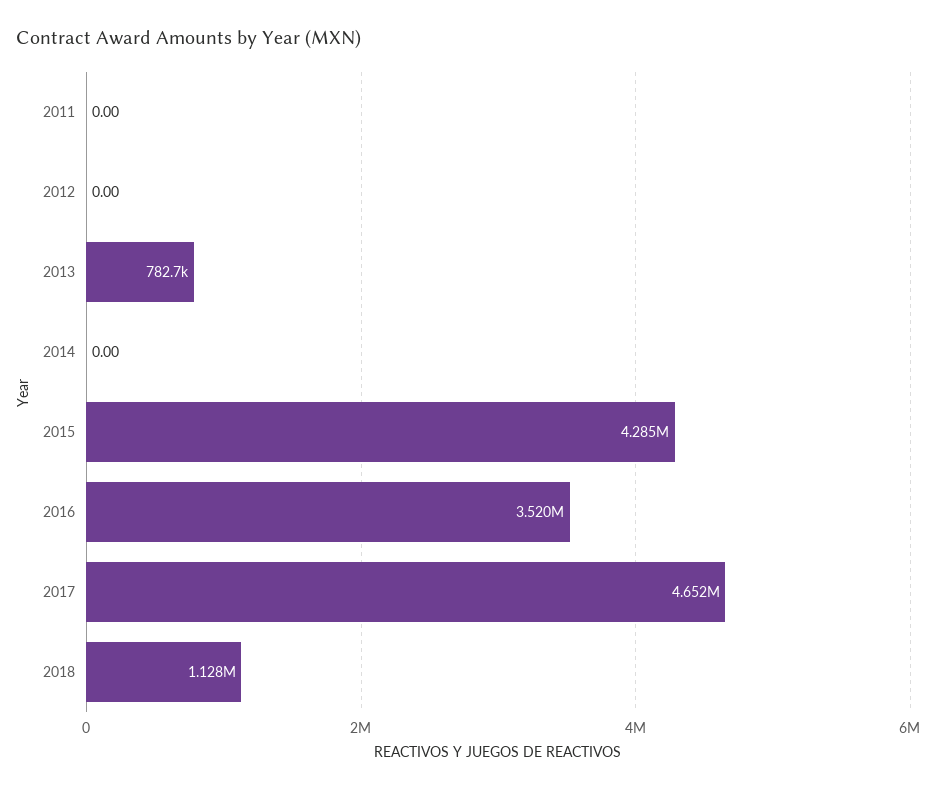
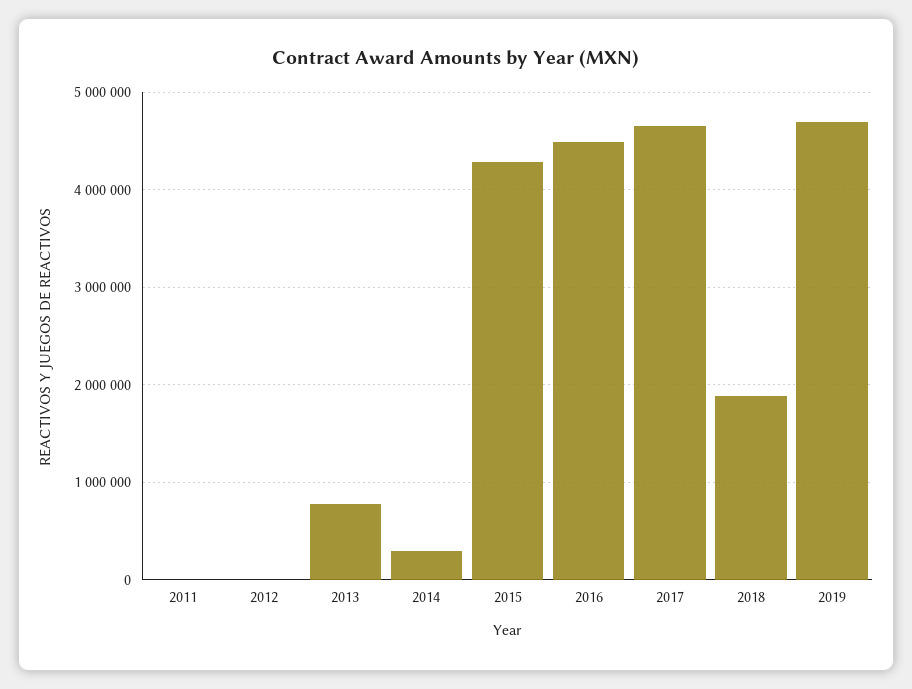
2014: 0 -> 300000
2016: 3520000 -> 4500000
2018: 1128000 -> 1900000
2019: none -> 4700000

